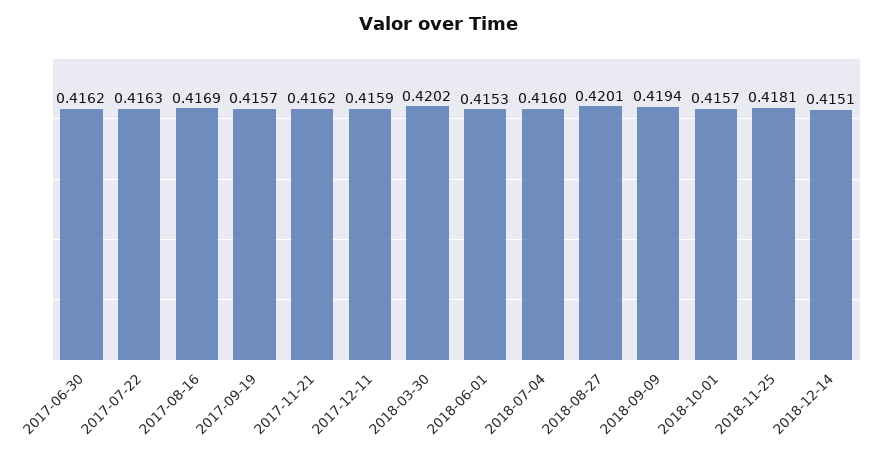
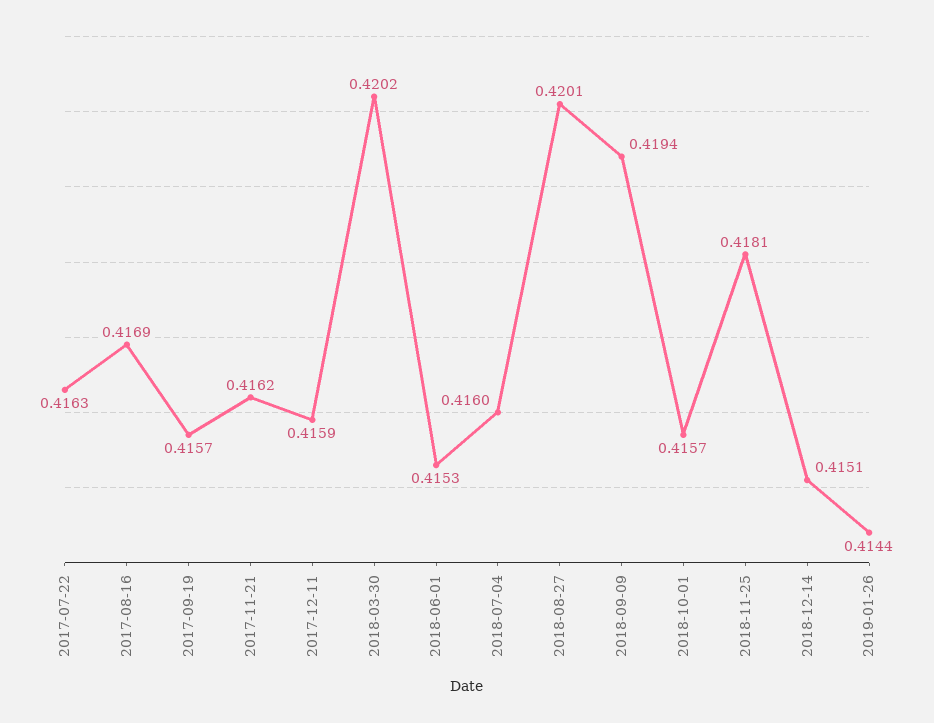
2017-06-30: 0.4162 -> none
2019-01-26: none -> 0.4144

